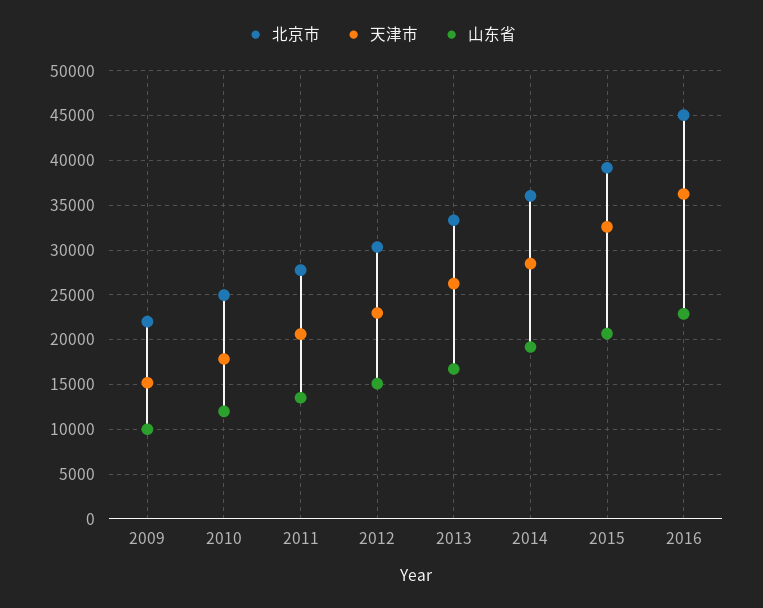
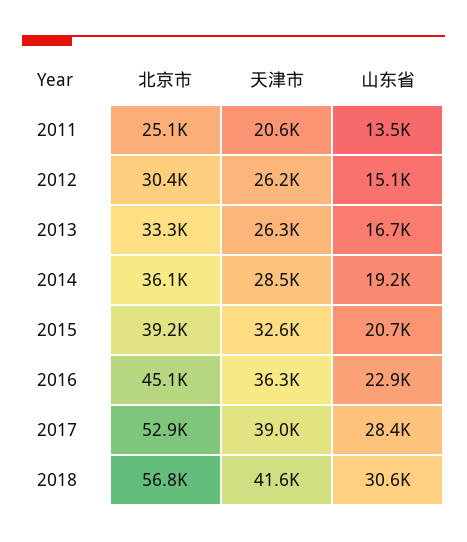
北京市, 2009: 22000 -> none
天津市, 2009: 15000 -> none
山东省, 2009: 10000 -> none
北京市, 2010: 25000 -> none
天津市, 2010: 18000 -> none
山东省, 2010: 12000 -> none
北京市, 2011: 28000 -> 25100
天津市, 2012: 23000 -> 26200
北京市, 2017: none -> 52900
天津市, 2017: none -> 39000
山东省, 2017: none -> 28400
北京市, 2018: none -> 56800
天津市, 2018: none -> 41600
山东省, 2018: none -> 30600

